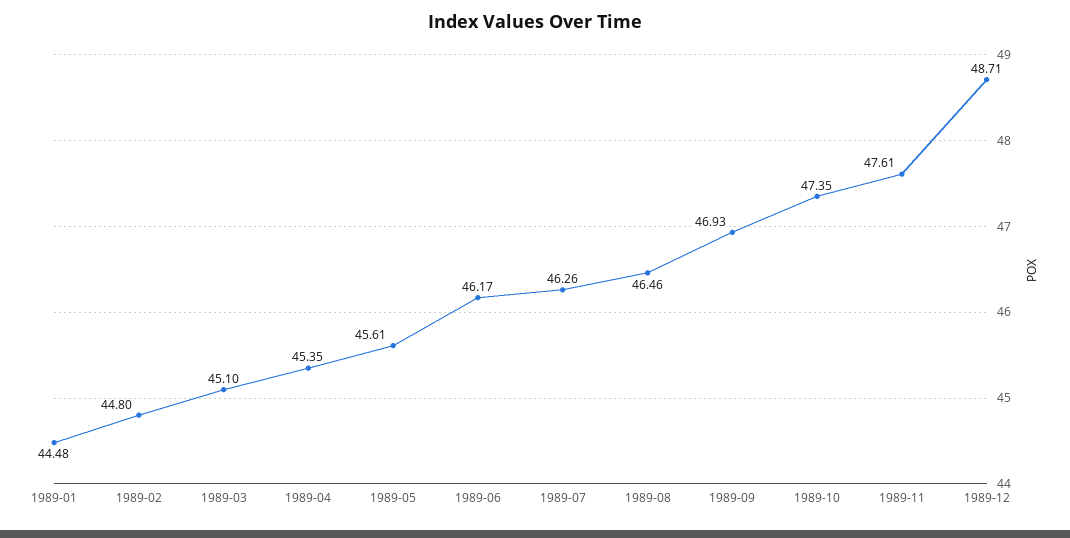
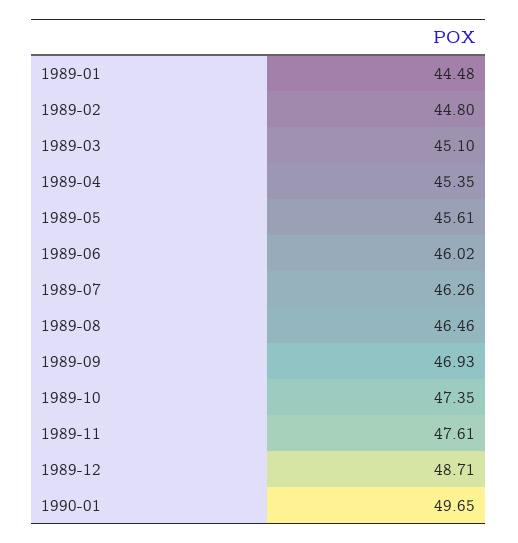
1989-06: 46.17 -> 46.02
1990-01: none -> 49.65

